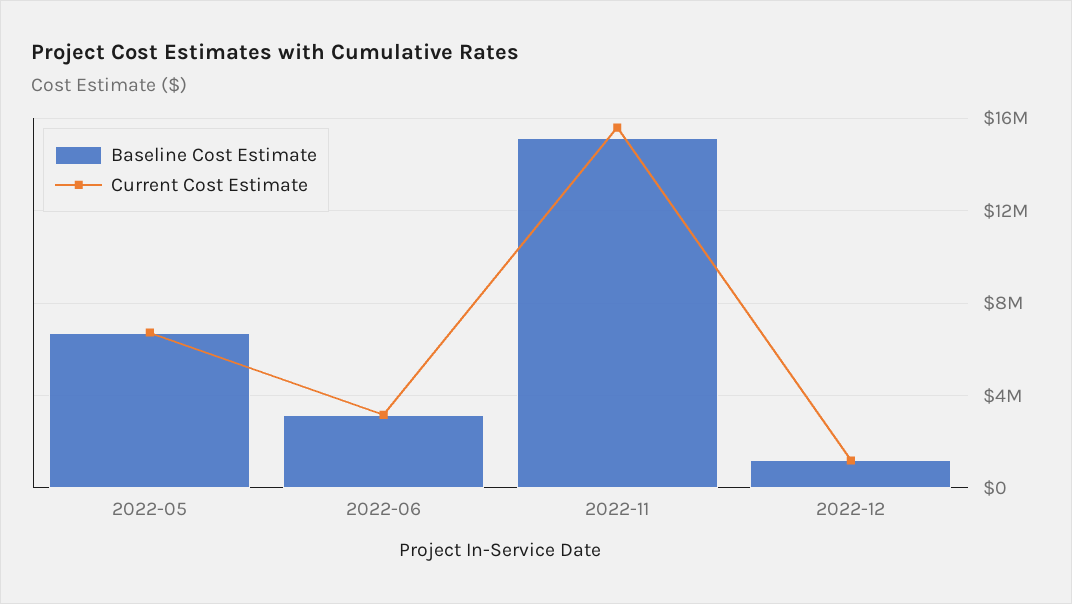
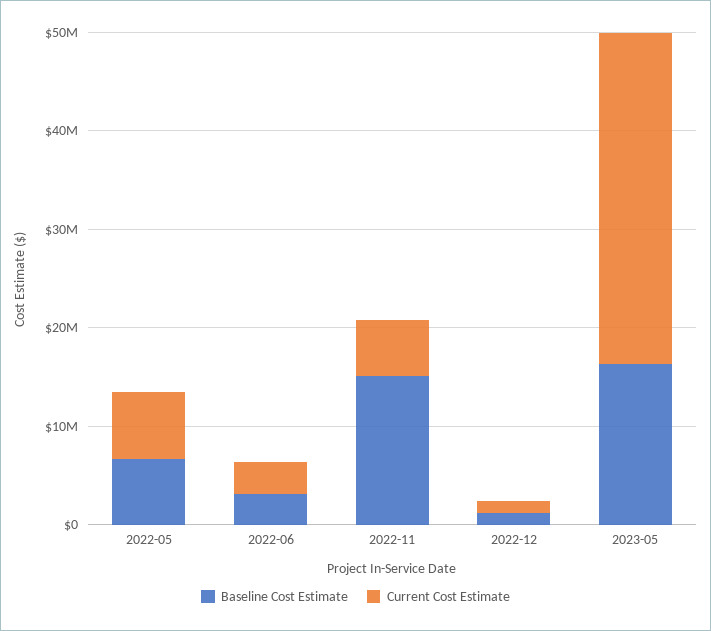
Current Cost Estimate, 2022-11: 15500000 -> 6000000
Baseline Cost Estimate, 2023-05: none -> 16000000
Current Cost Estimate, 2023-05: none -> 34000000

